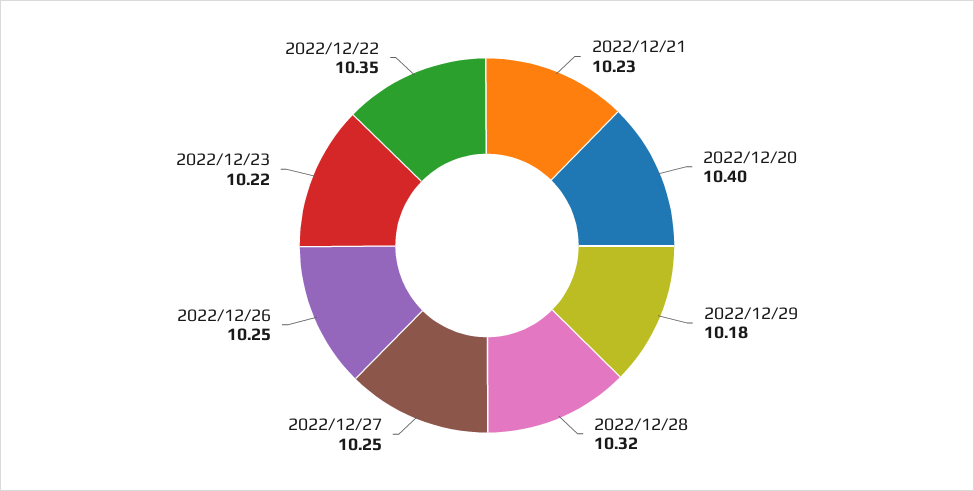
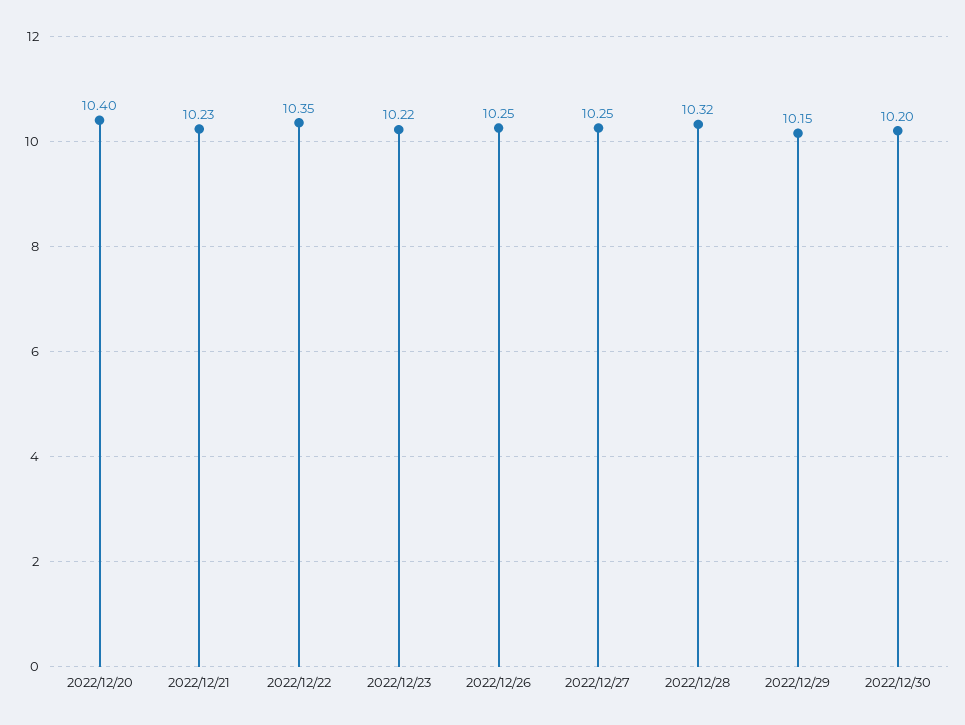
2022/12/29: 10.18 -> 10.15
2022/12/30: none -> 10.2

